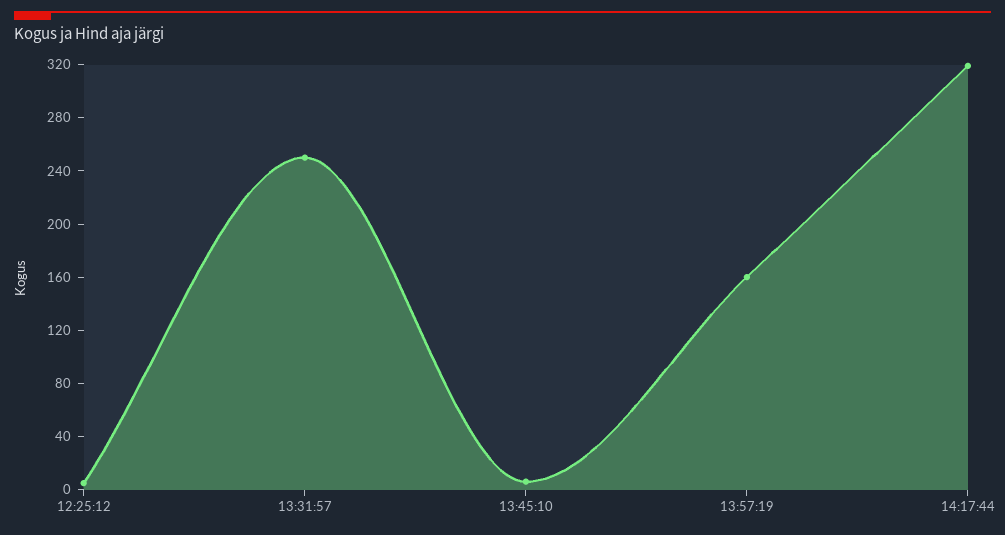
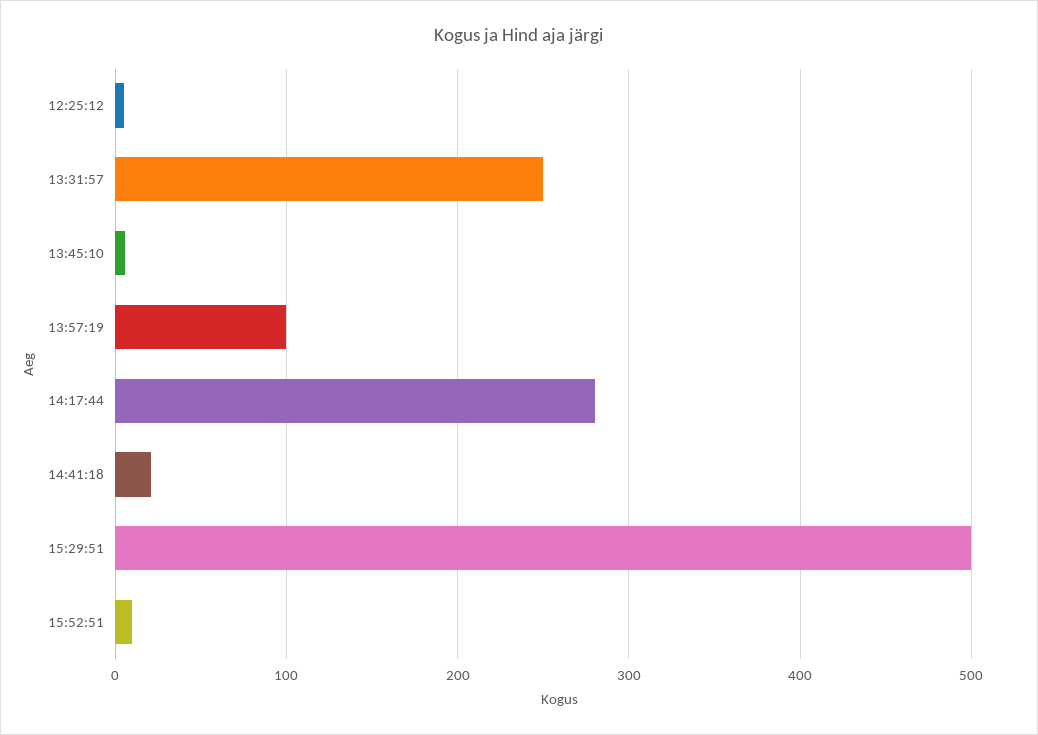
13:57:19: 160 -> 100
14:17:44: 320 -> 280
14:41:18: none -> 20
15:29:51: none -> 500
15:52:51: none -> 10

